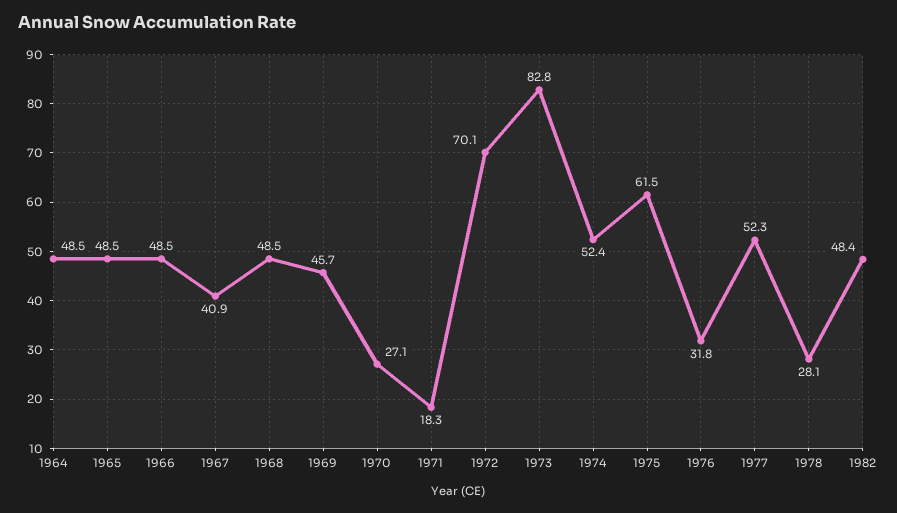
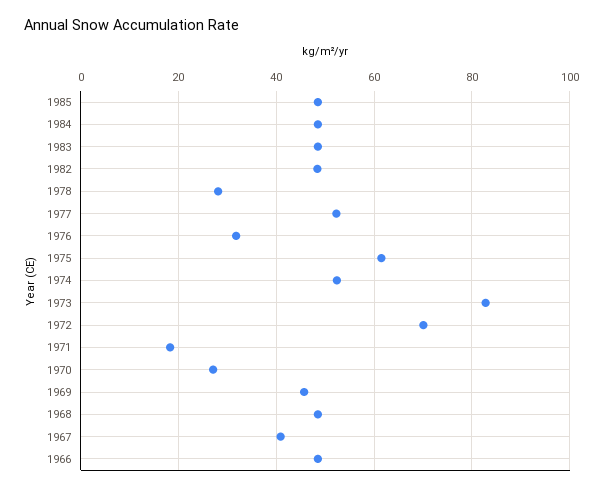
1964: 48.5 -> none
1965: 48.5 -> none
1985: none -> 48
1984: none -> 48
1983: none -> 48

